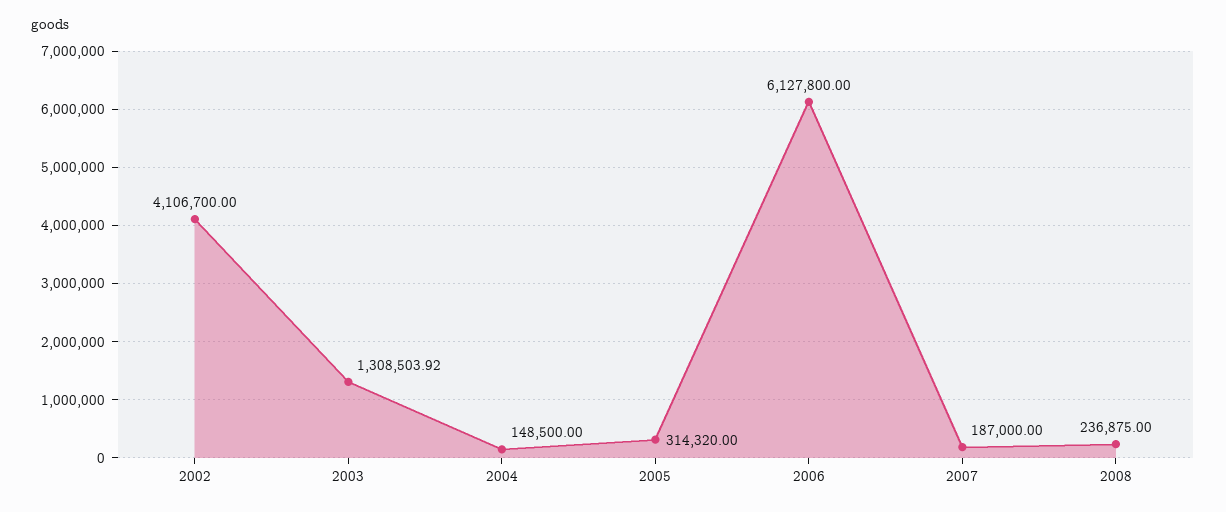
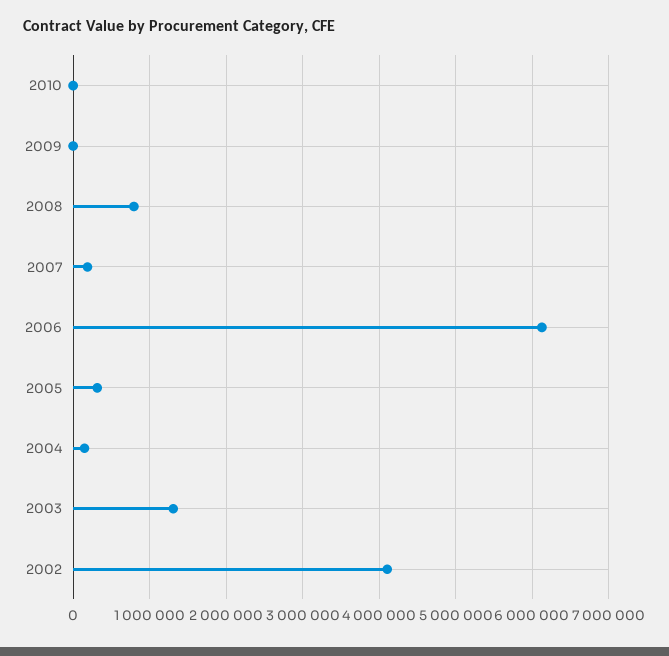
2008: 236875 -> 800000
2010: none -> 0
2009: none -> 0

